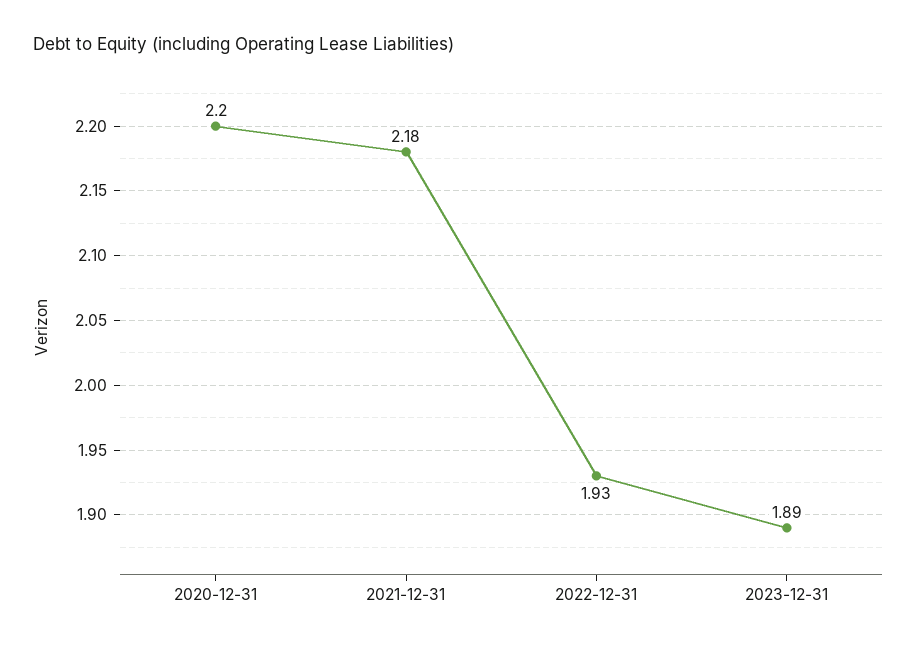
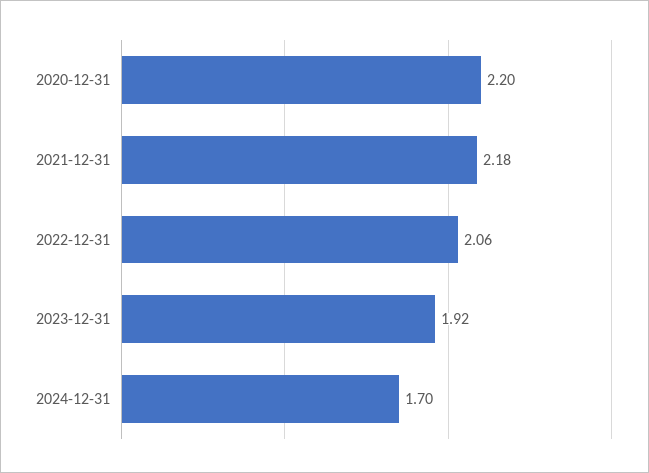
2022-12-31: 1.93 -> 2.06
2023-12-31: 1.89 -> 1.92
2024-12-31: none -> 1.7

